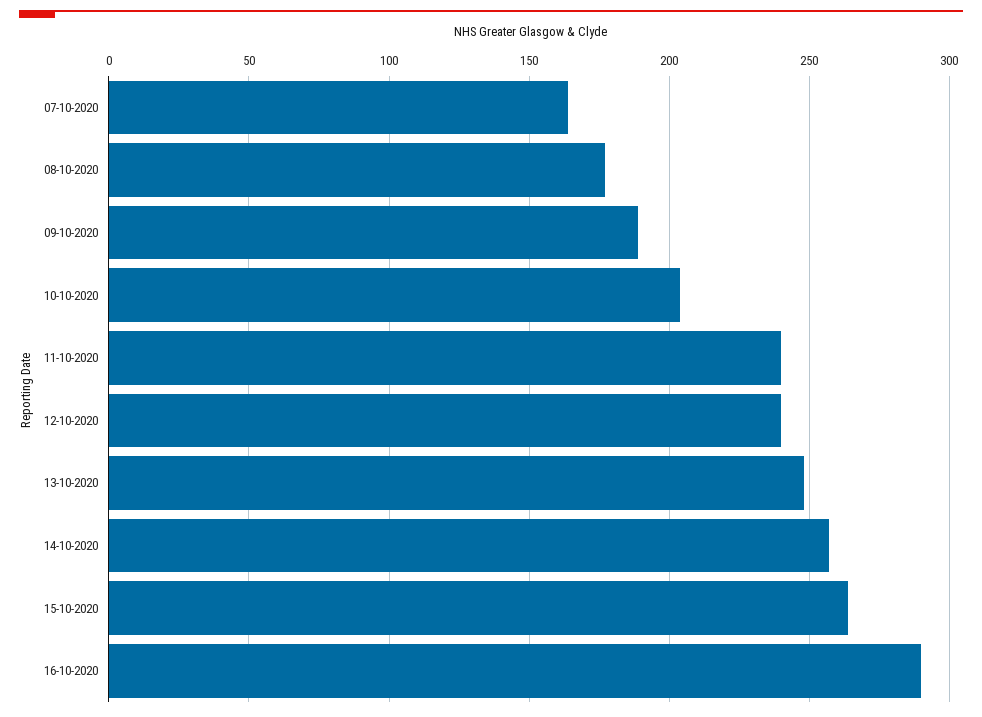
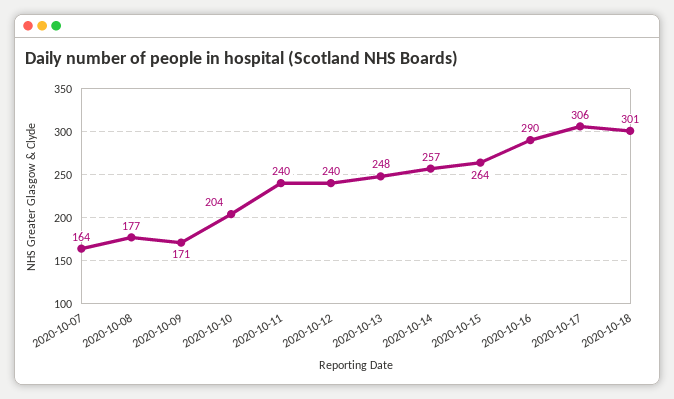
09-10-2020: 190 -> 171
2020-10-17: none -> 306
2020-10-18: none -> 301

